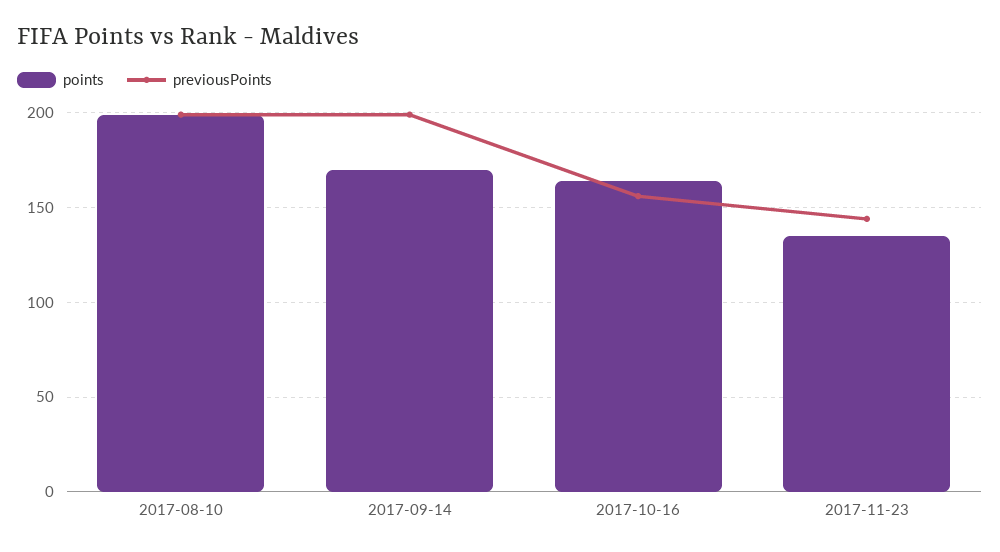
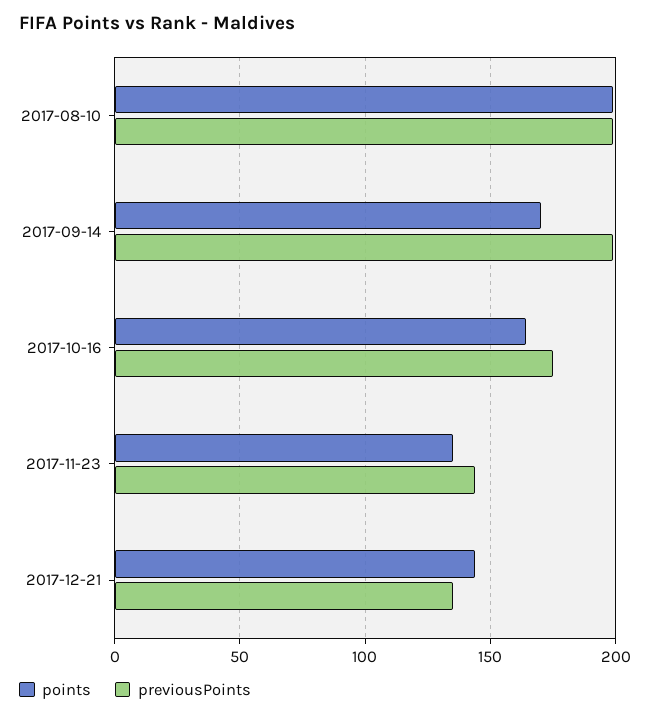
previousPoints, 2017-10-16: 155 -> 175
points, 2017-12-21: none -> 145
previousPoints, 2017-12-21: none -> 135

